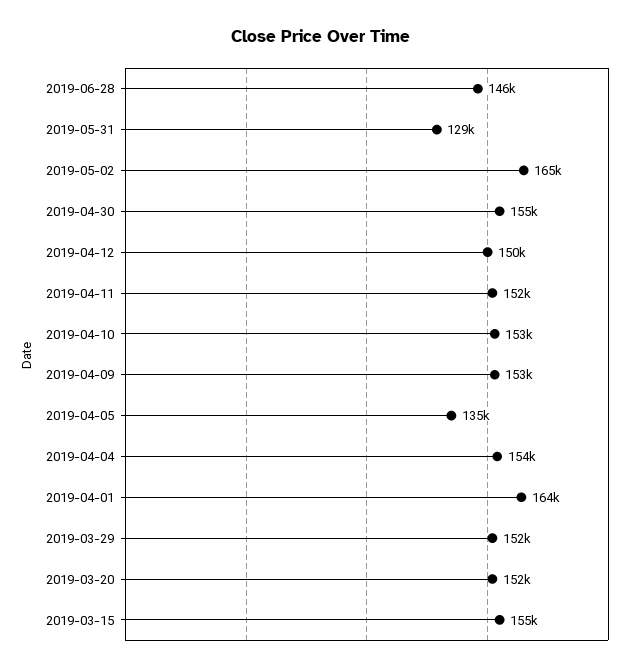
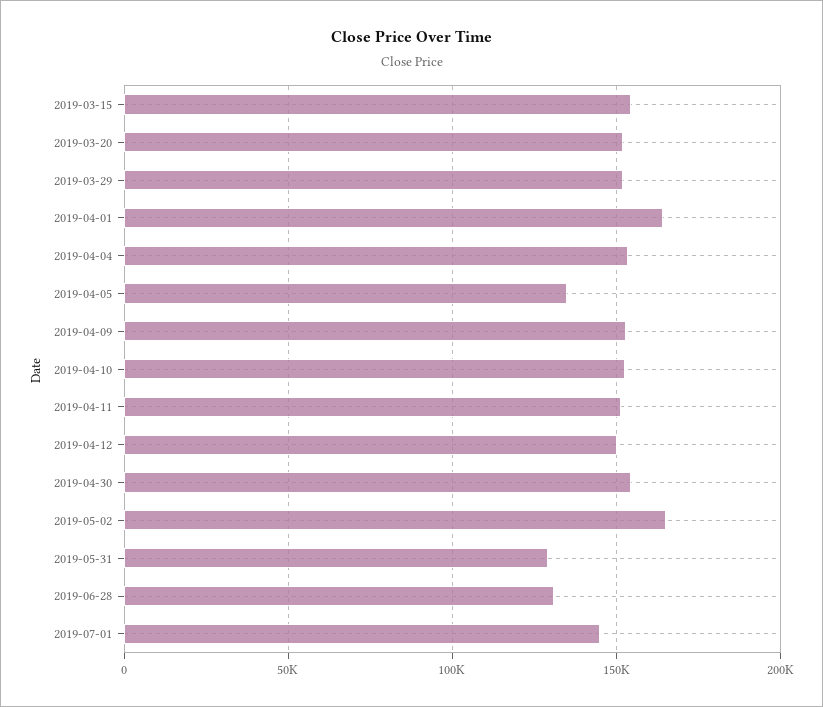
2019-06-28: 146000 -> 130000
2019-07-01: none -> 145000

